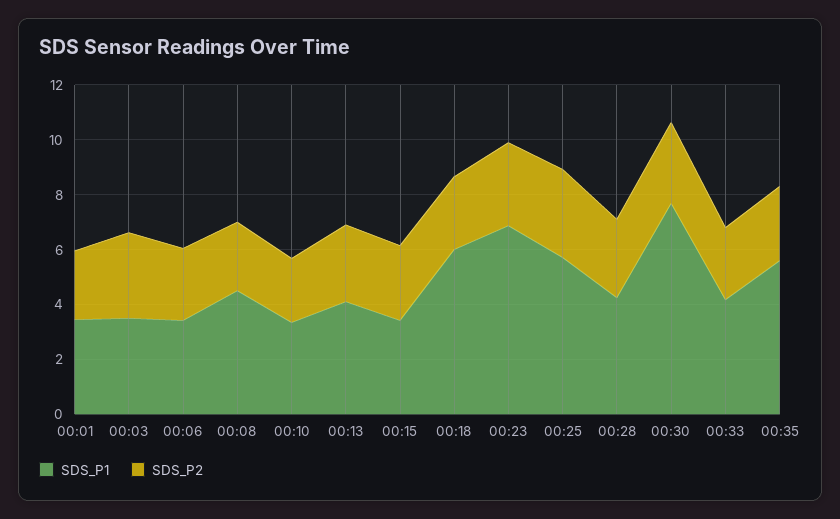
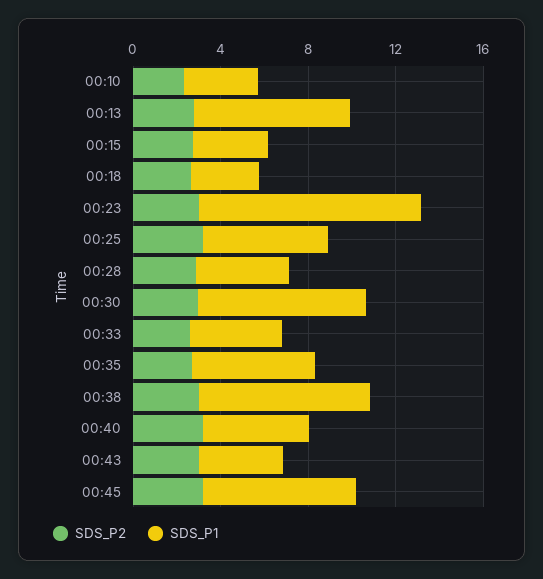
SDS_P1, 00:01: 3.5 -> none
SDS_P2, 00:01: 2.5 -> none
SDS_P1, 00:03: 3.5 -> none
SDS_P2, 00:03: 3 -> none
SDS_P1, 00:06: 3.5 -> none
SDS_P2, 00:06: 2.5 -> none
SDS_P1, 00:08: 4.5 -> none
SDS_P2, 00:08: 2.5 -> none
SDS_P1, 00:13: 4 -> 7
SDS_P1, 00:18: 6 -> 3
SDS_P1, 00:23: 7 -> 10
SDS_P2, 00:38: none -> 3
SDS_P1, 00:38: none -> 8
SDS_P2, 00:40: none -> 3
SDS_P1, 00:40: none -> 5
SDS_P2, 00:43: none -> 3
SDS_P1, 00:43: none -> 4
SDS_P2, 00:45: none -> 3
SDS_P1, 00:45: none -> 7

